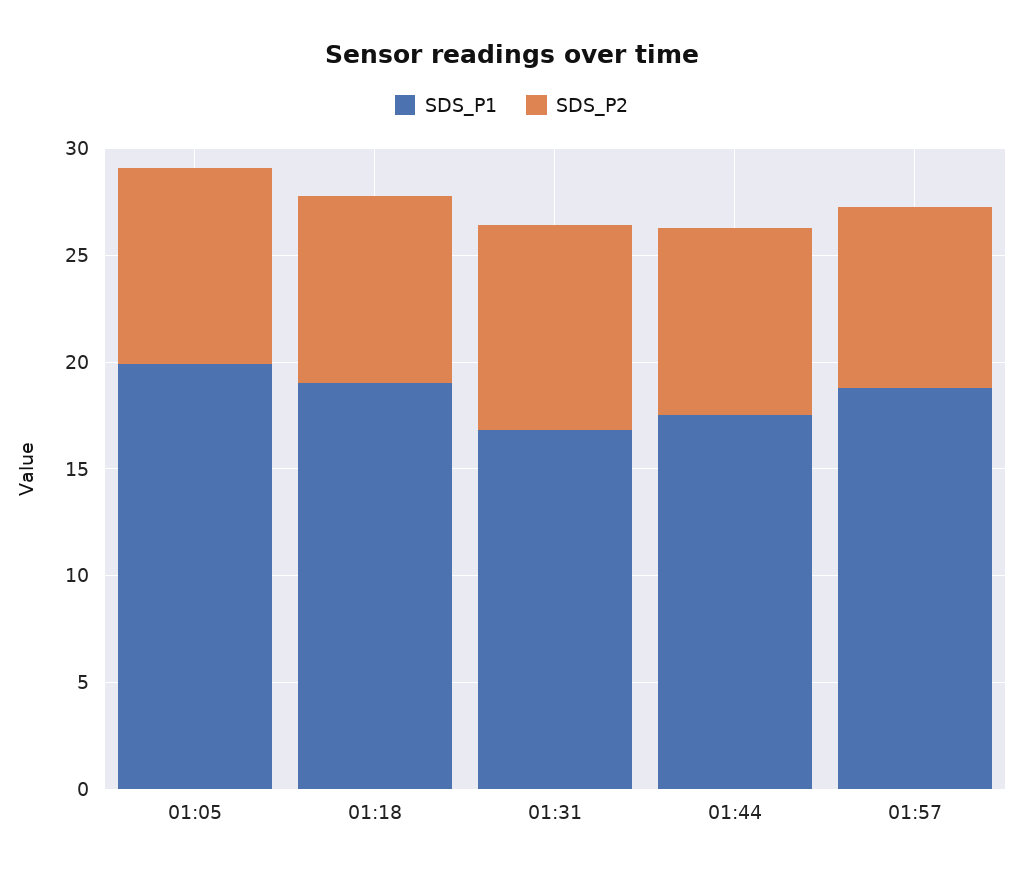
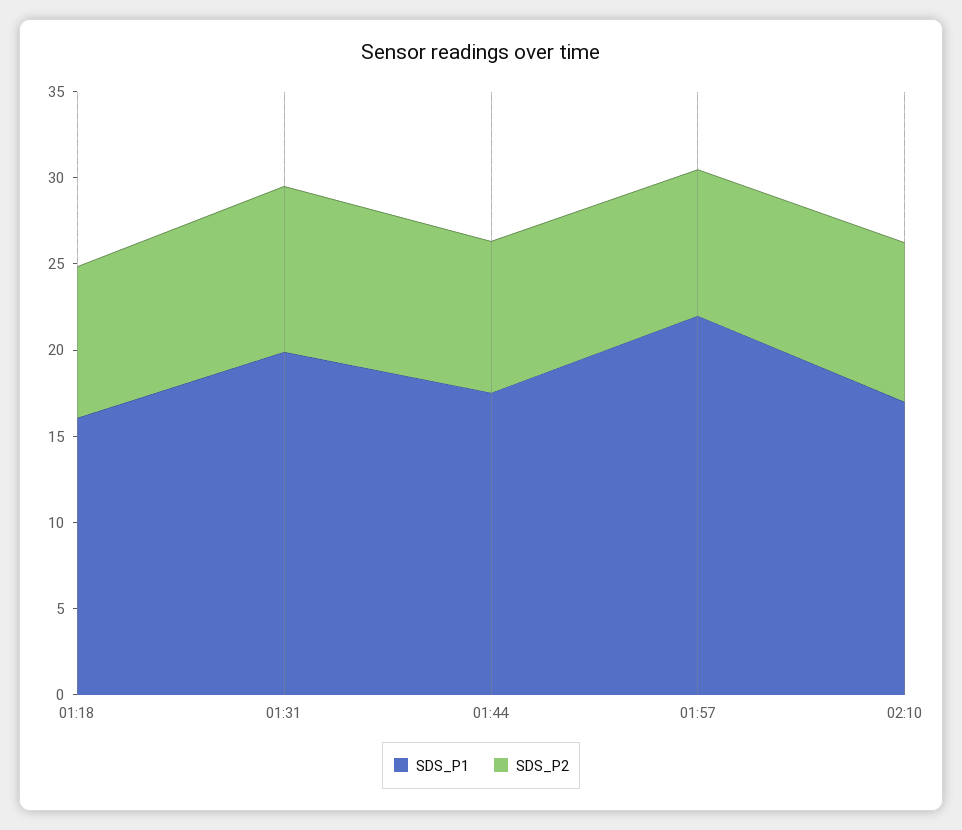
SDS_P1, 01:05: 20 -> none
SDS_P2, 01:05: 9 -> none
SDS_P1, 01:18: 19 -> 16
SDS_P1, 01:31: 17 -> 20
SDS_P1, 01:57: 19 -> 22
SDS_P1, 02:10: none -> 17
SDS_P2, 02:10: none -> 9

